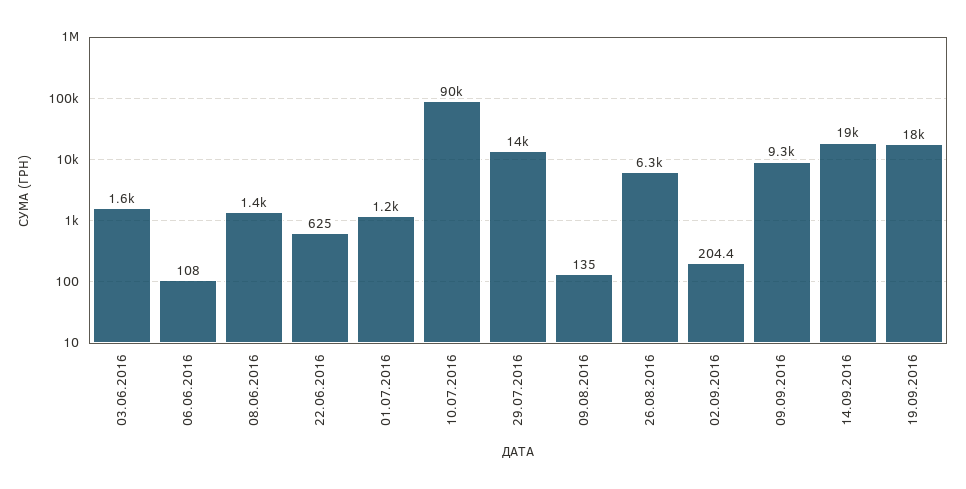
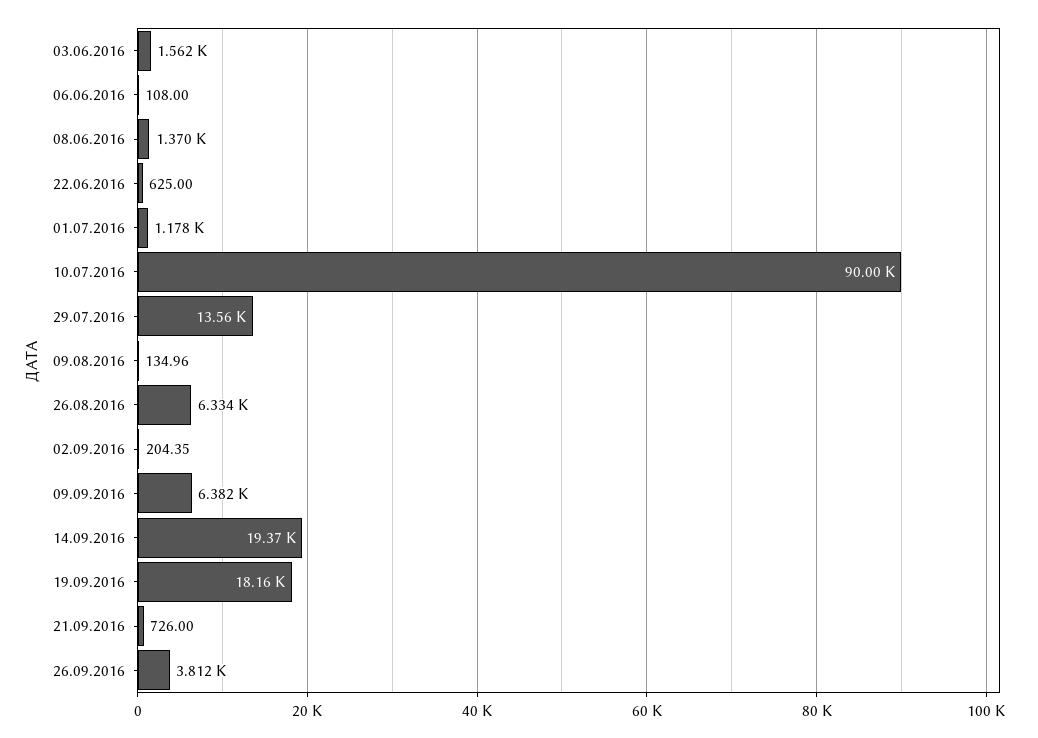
09.09.2016: 9300 -> 6382
21.09.2016: none -> 726
26.09.2016: none -> 3812

